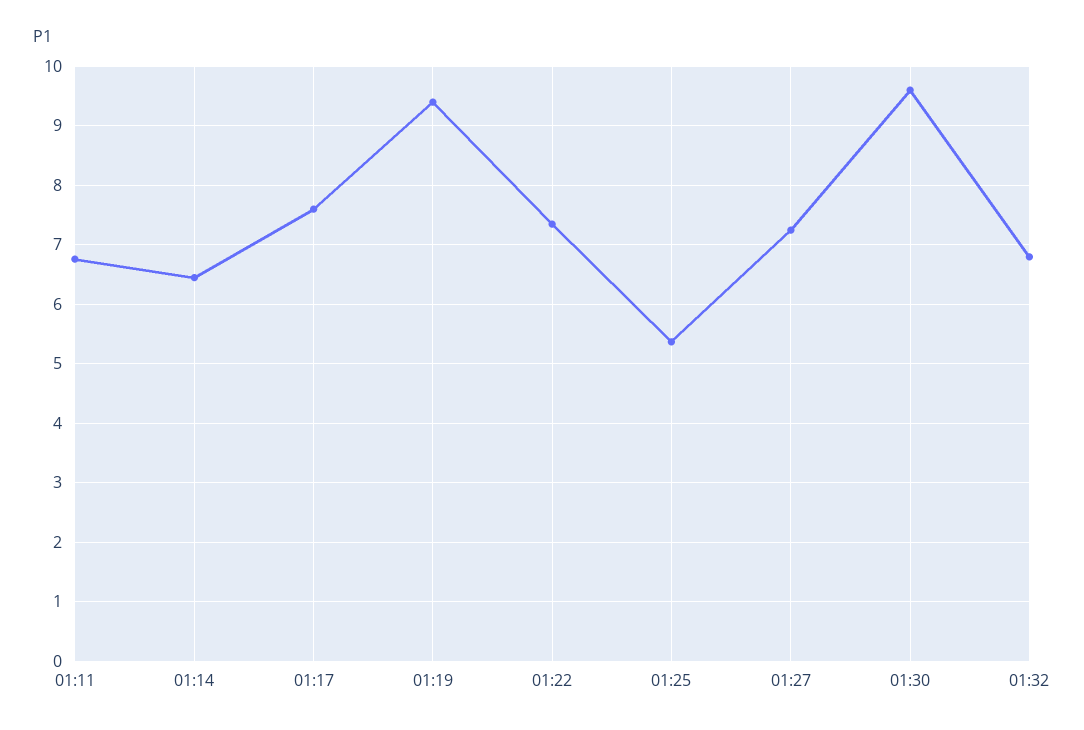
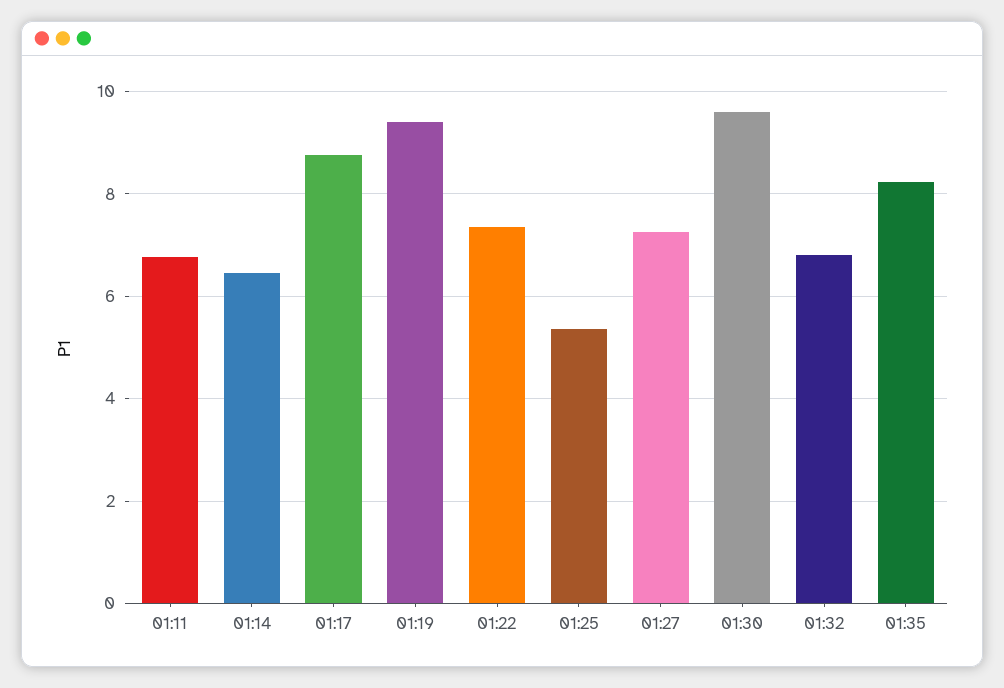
01:17: 7.6 -> 8.8
01:35: none -> 8.2

